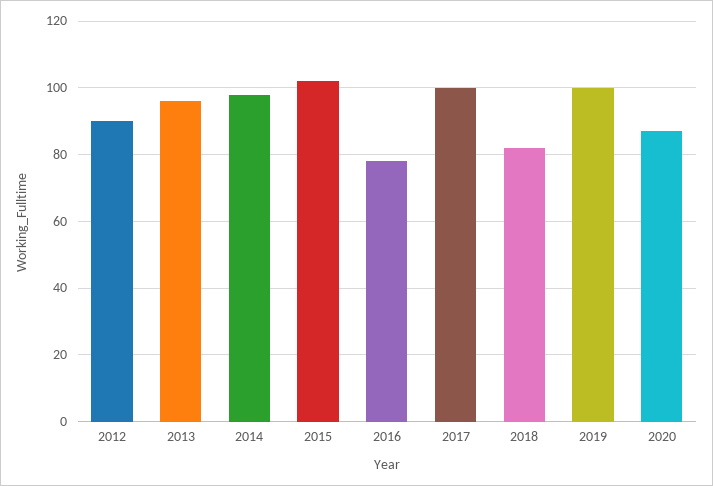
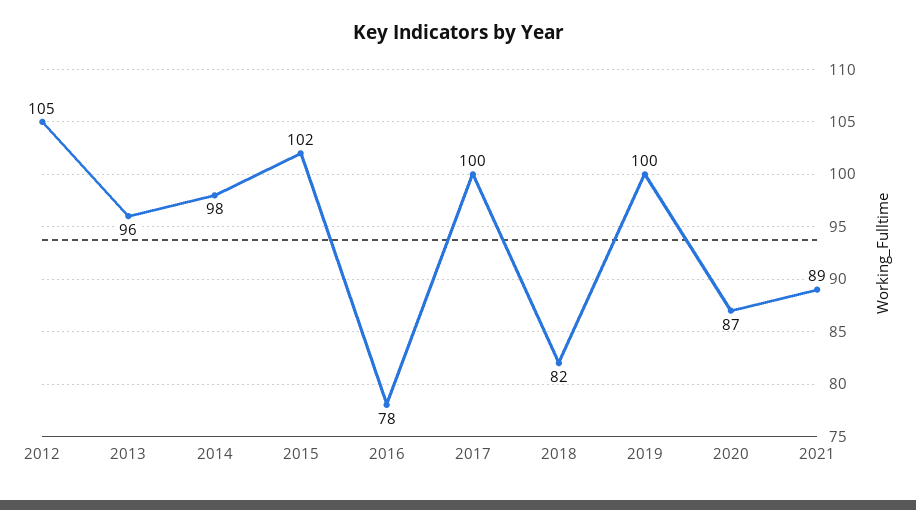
2012: 90 -> 105
2021: none -> 89

